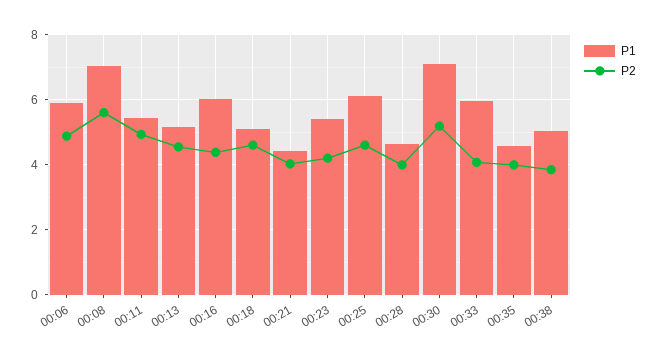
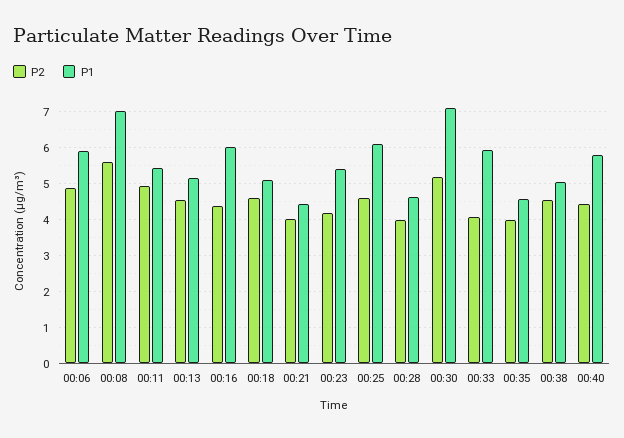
P2, 00:38: 3.8 -> 4.6
P2, 00:40: none -> 4.4
P1, 00:40: none -> 5.8

